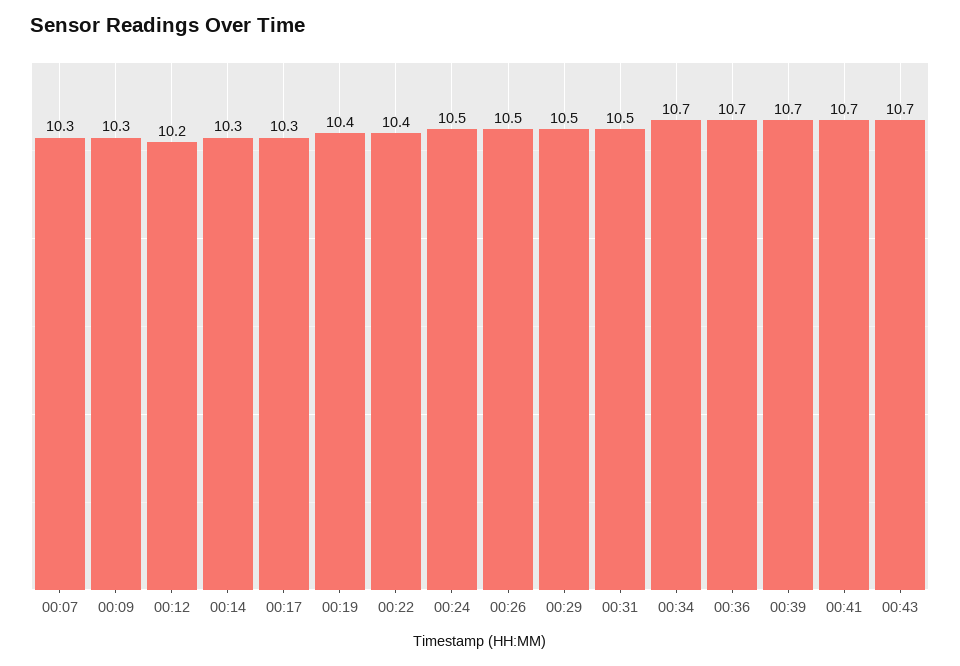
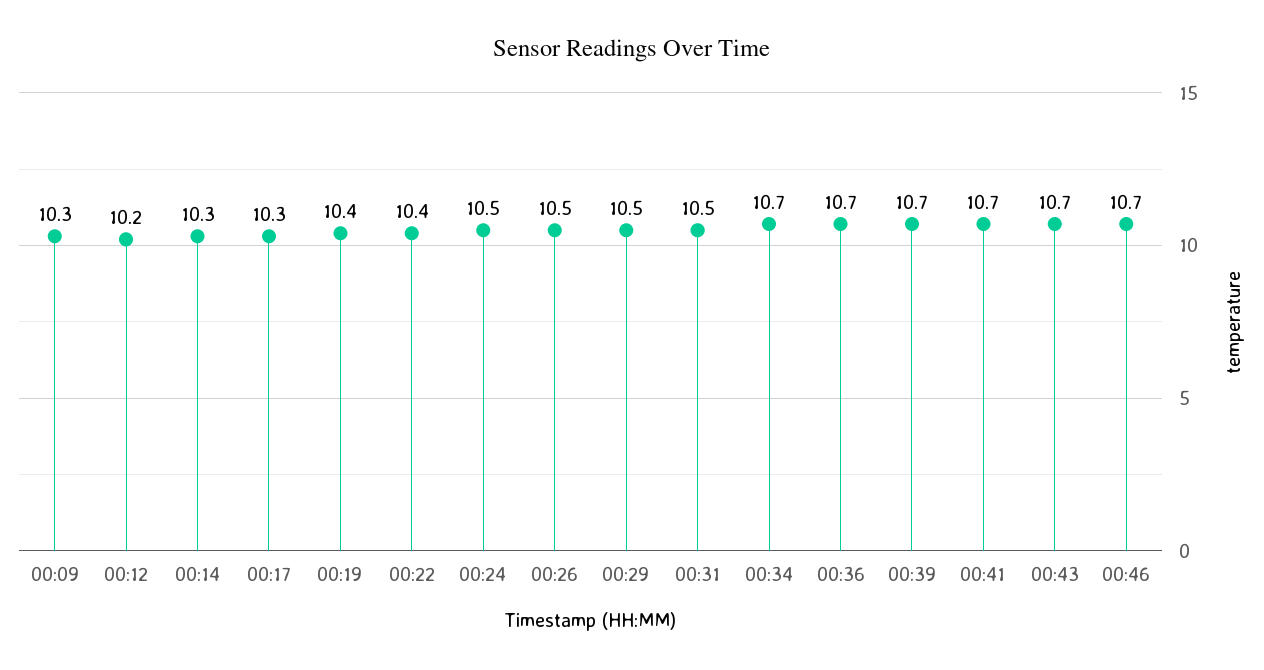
00:07: 10.3 -> none
00:46: none -> 10.7

